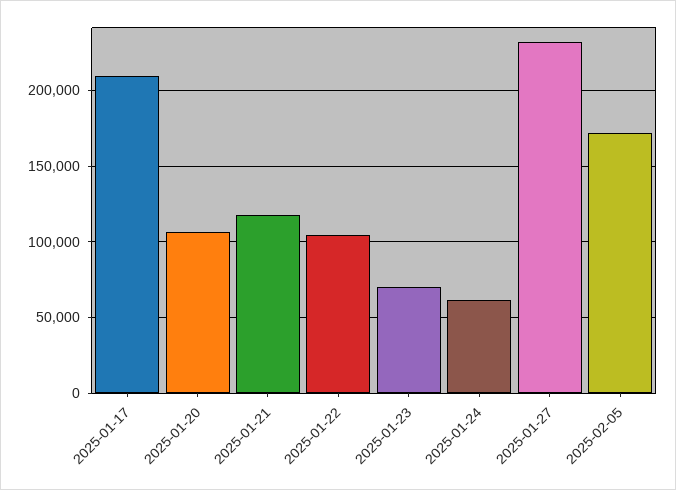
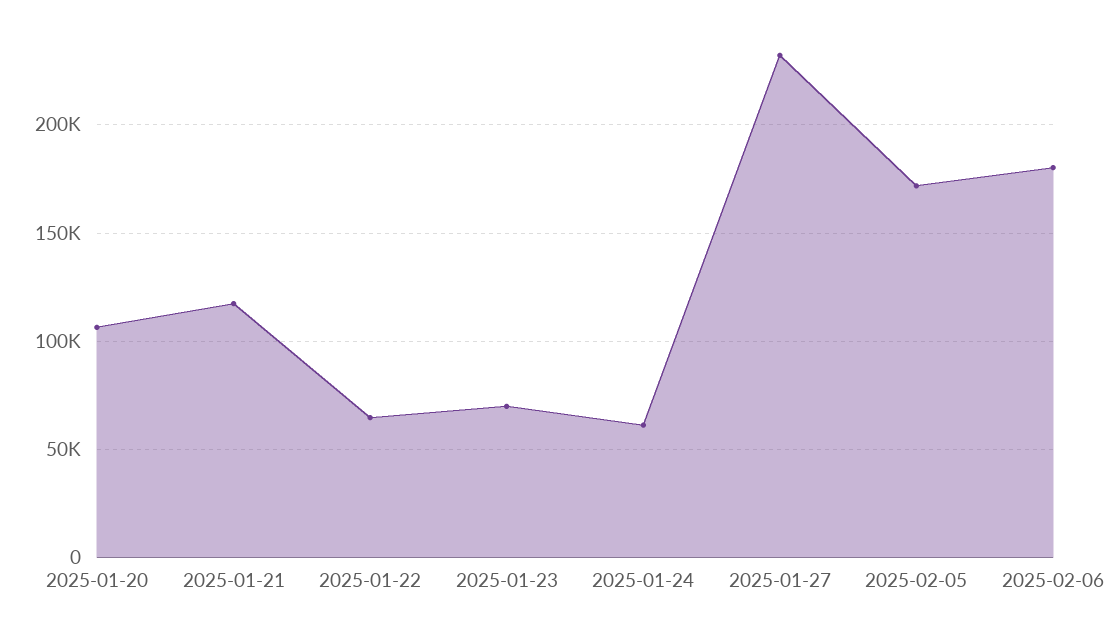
2025-01-17: 210000 -> none
2025-01-22: 105000 -> 65000
2025-02-06: none -> 180000

